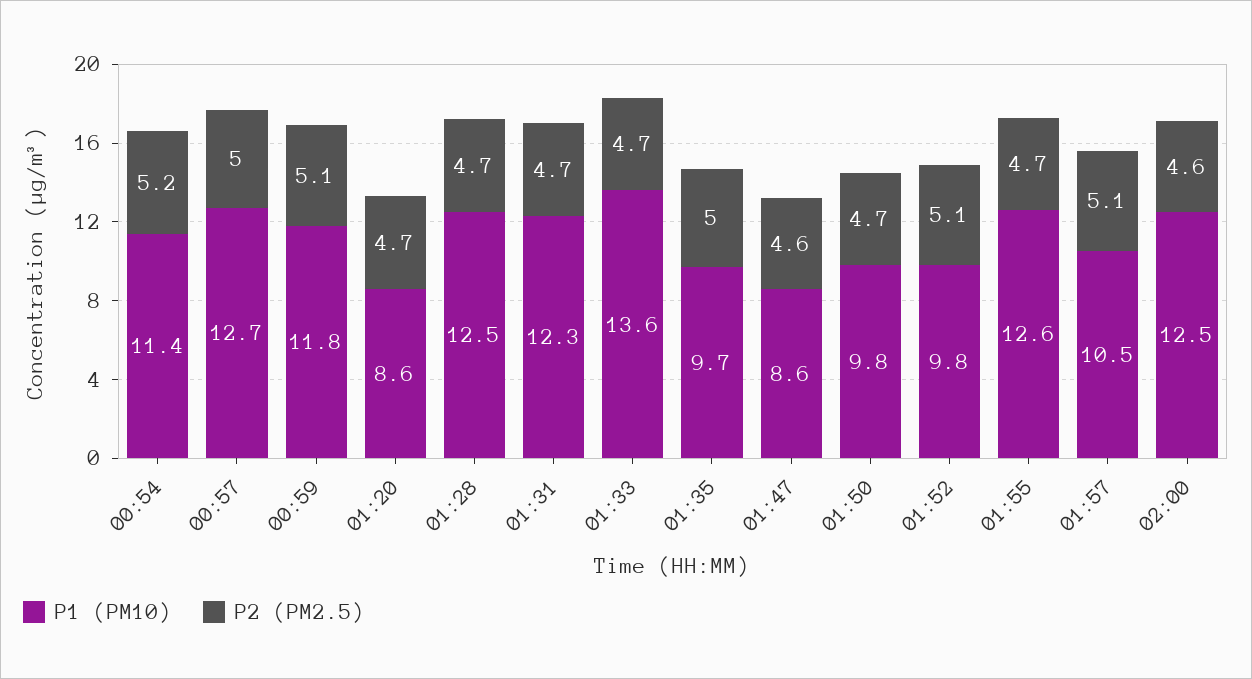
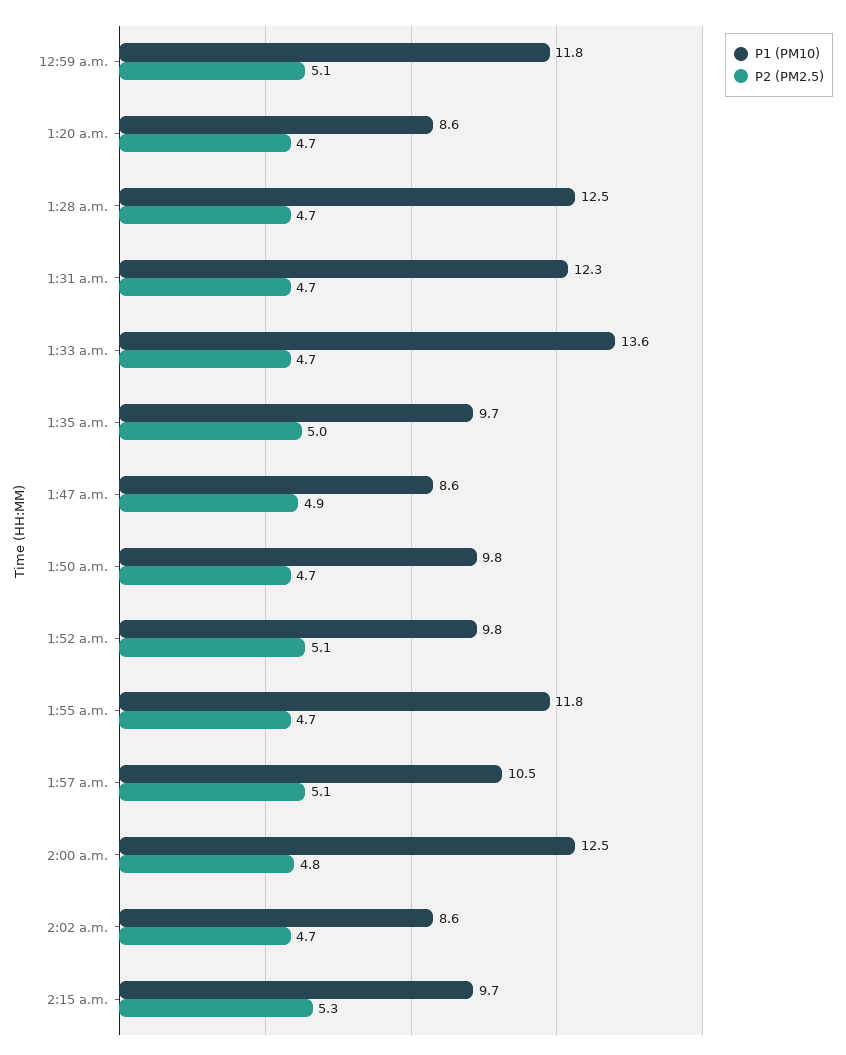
P1 (PM10), 00:54: 11.4 -> none
P2 (PM2.5), 00:54: 5.2 -> none
P1 (PM10), 00:57: 12.7 -> none
P2 (PM2.5), 00:57: 5 -> none
P2 (PM2.5), 01:47: 4.6 -> 4.9
P1 (PM10), 01:55: 12.6 -> 11.8
P2 (PM2.5), 02:00: 4.6 -> 4.8
P1 (PM10), 2:02 a.m.: none -> 8.6
P2 (PM2.5), 2:02 a.m.: none -> 4.7
P1 (PM10), 2:15 a.m.: none -> 9.7
P2 (PM2.5), 2:15 a.m.: none -> 5.3

